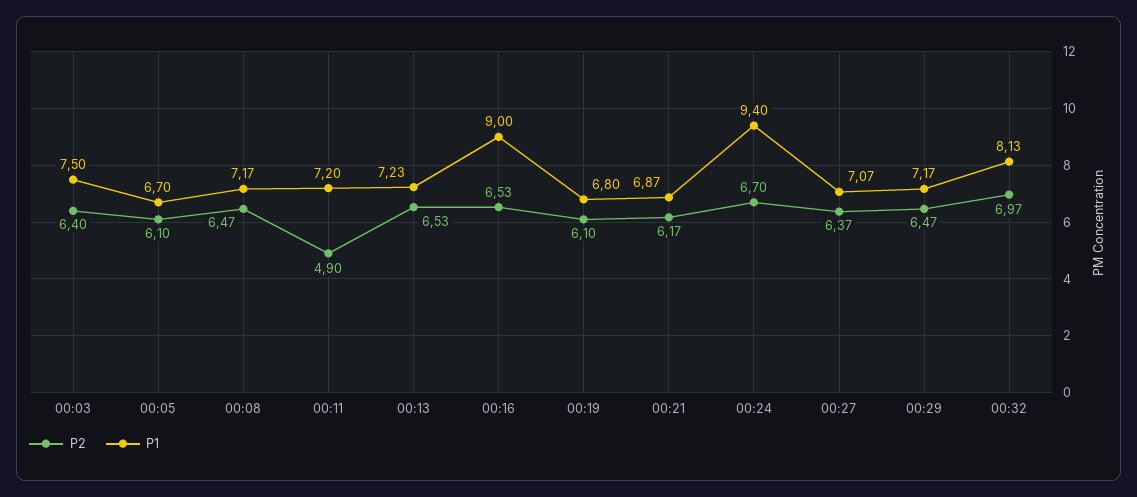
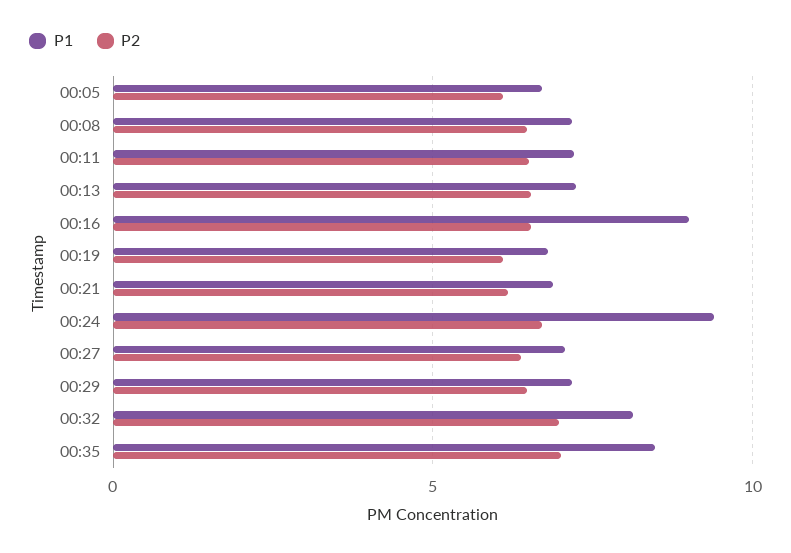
P2, 00:03: 6.4 -> none
P1, 00:03: 7.5 -> none
P2, 00:11: 4.9 -> 6.5
P1, 00:35: none -> 8.5
P2, 00:35: none -> 7

